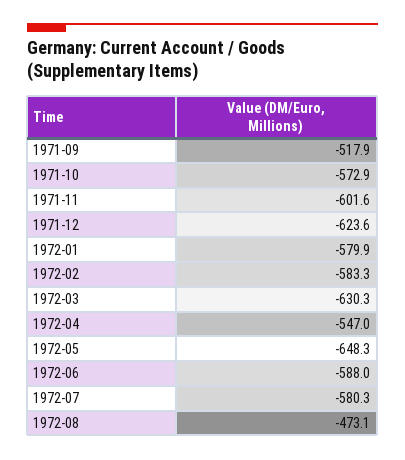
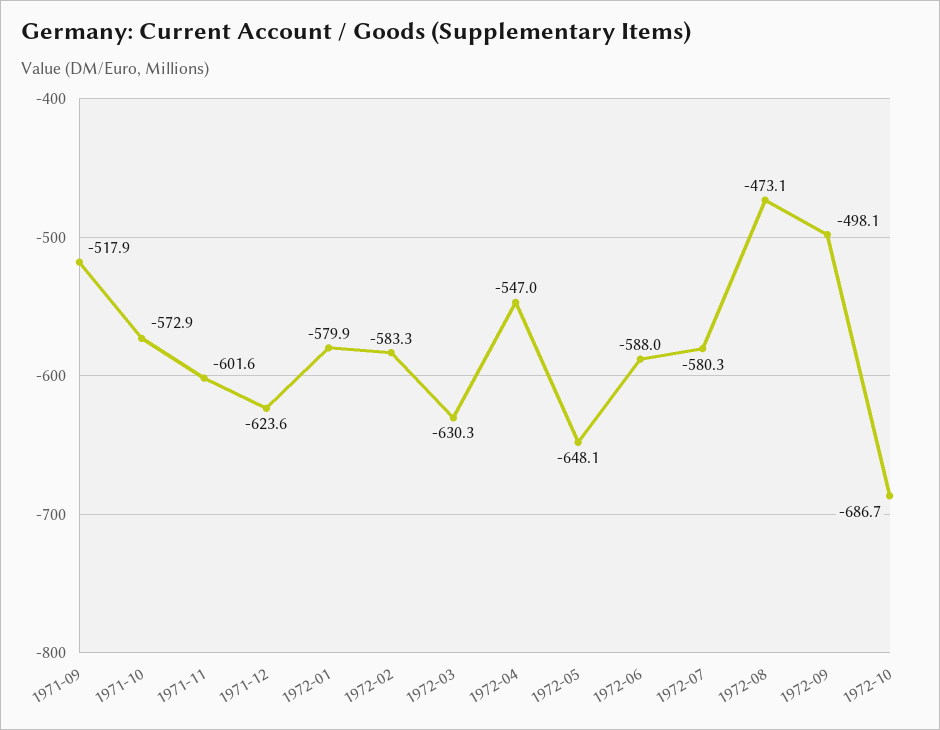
1972-05: -648.3 -> -648.1
1972-09: none -> -498.1
1972-10: none -> -686.7

